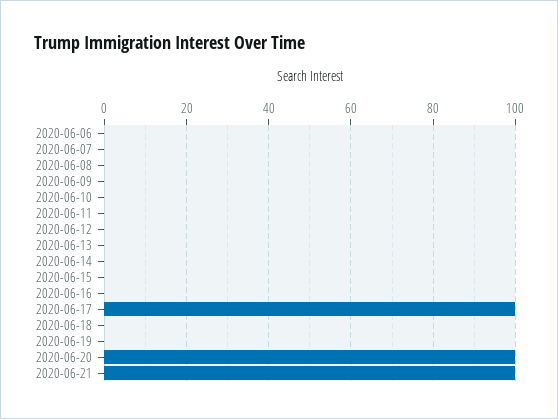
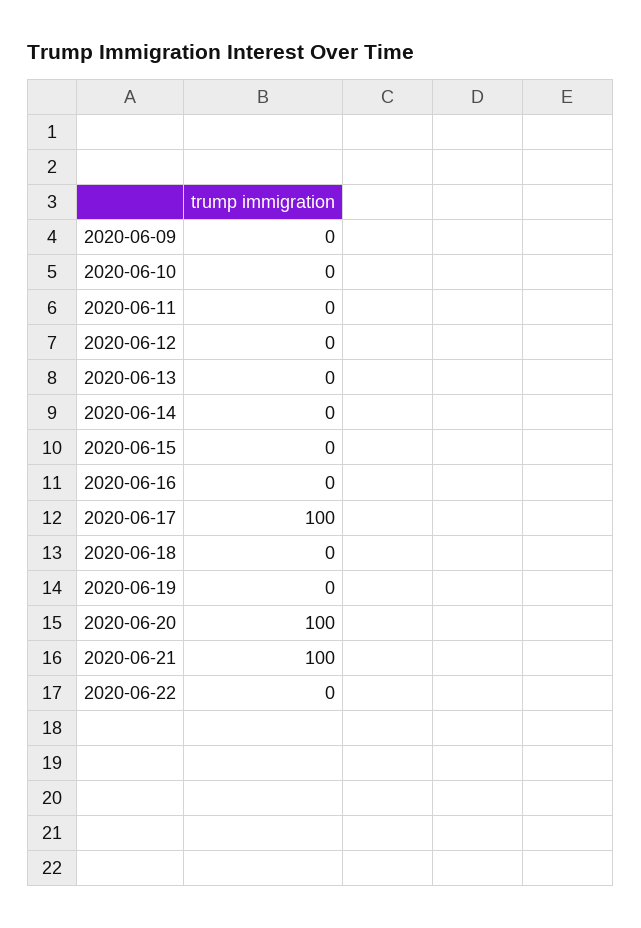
2020-06-06: 0 -> none
2020-06-07: 0 -> none
2020-06-08: 0 -> none
2020-06-22: none -> 0

